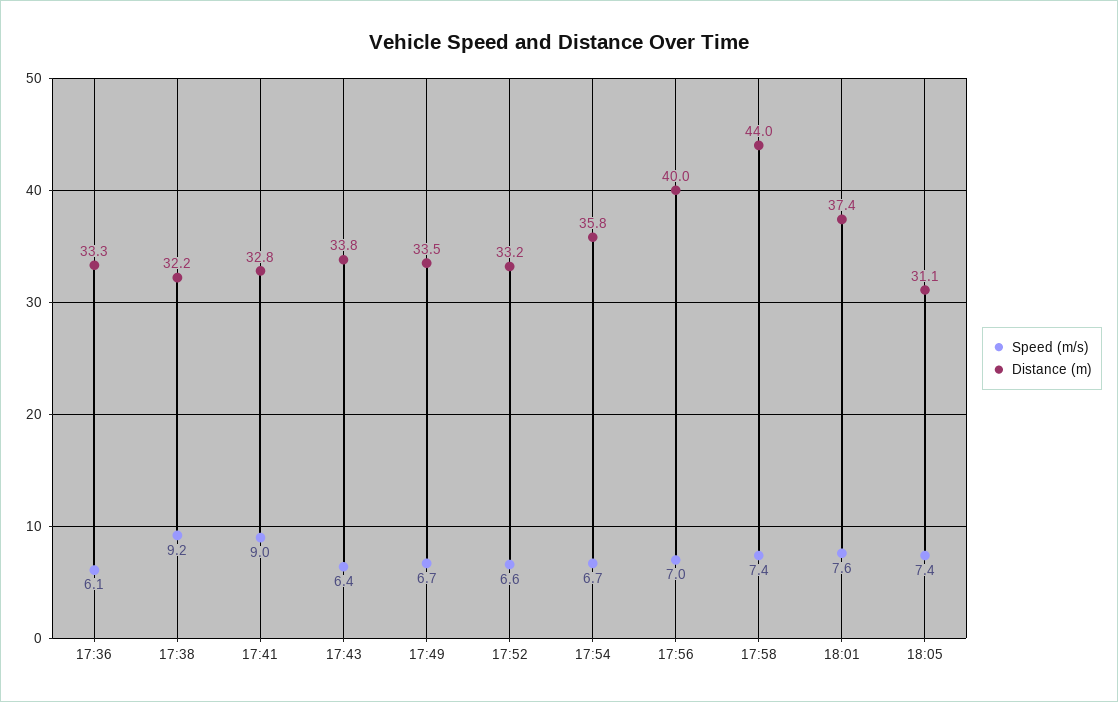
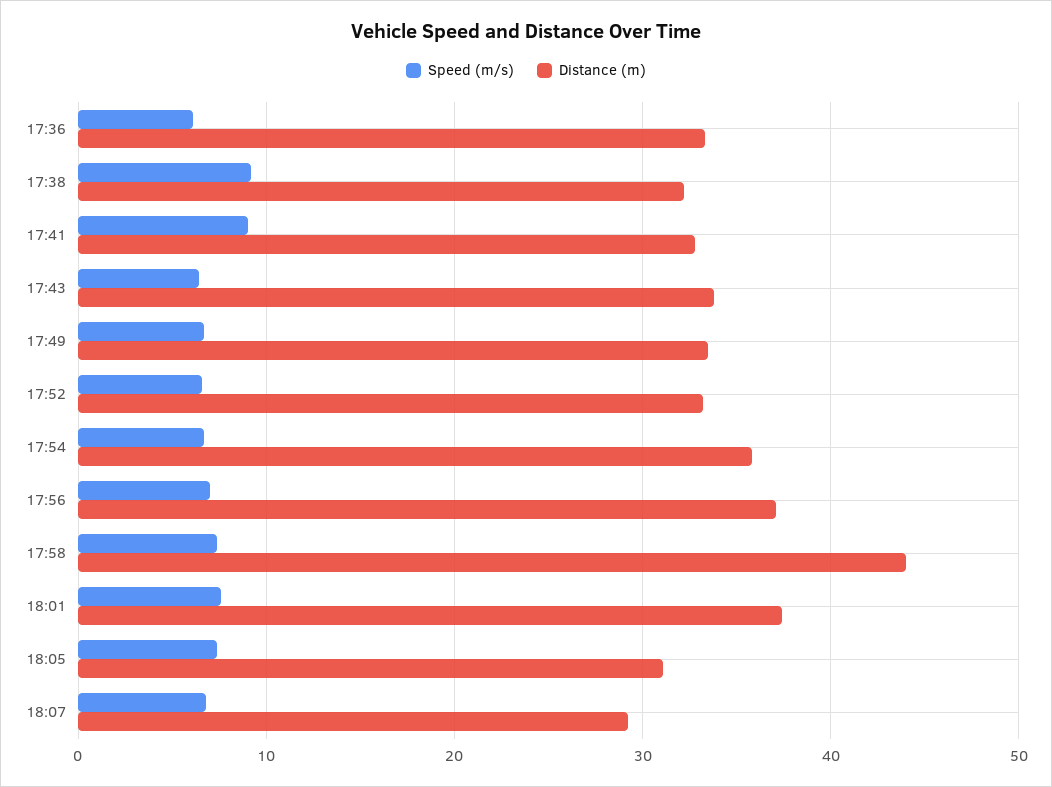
Distance (m), 17:56: 40 -> 37
Speed (m/s), 18:07: none -> 7
Distance (m), 18:07: none -> 29

